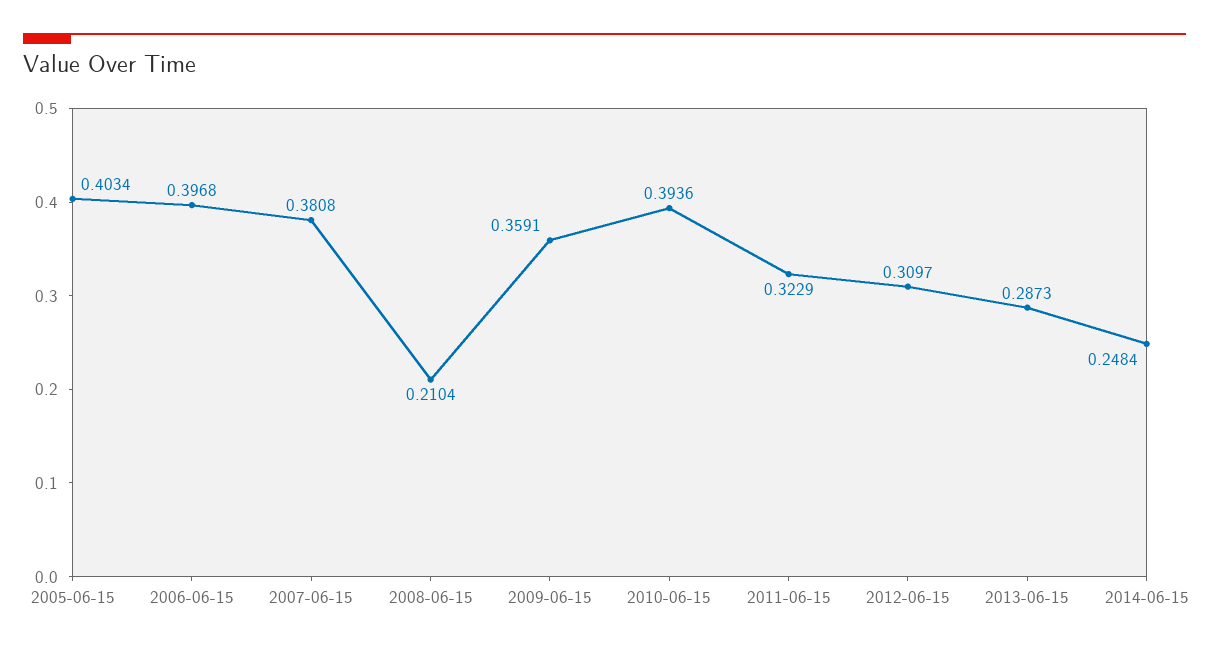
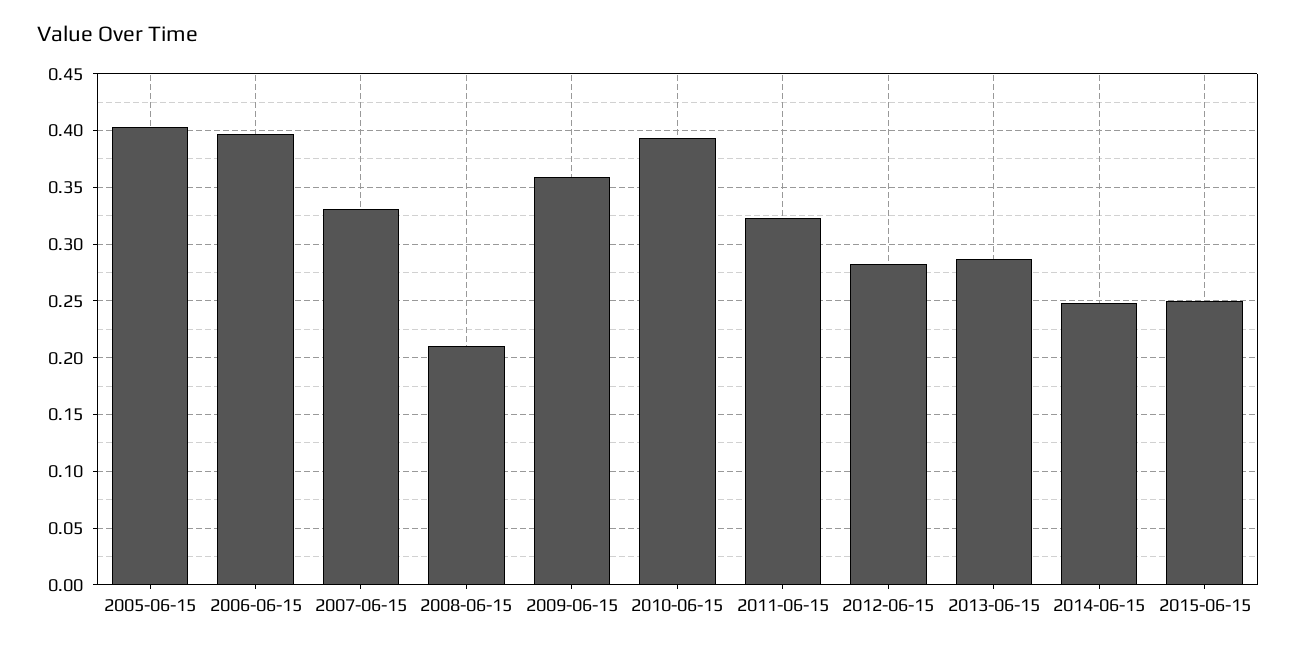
2007-06-15: 0.3808 -> 0.33
2012-06-15: 0.3097 -> 0.28
2015-06-15: none -> 0.25

